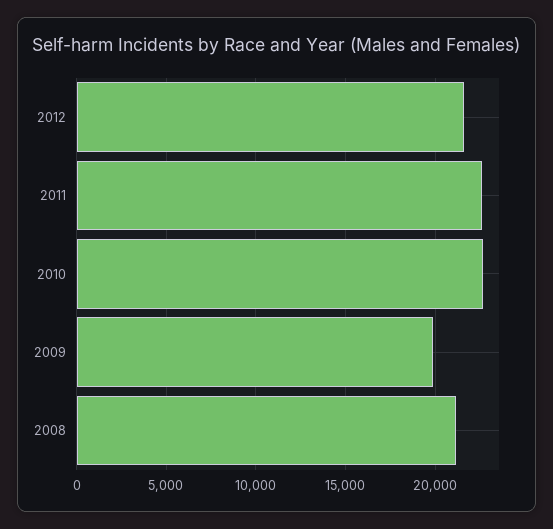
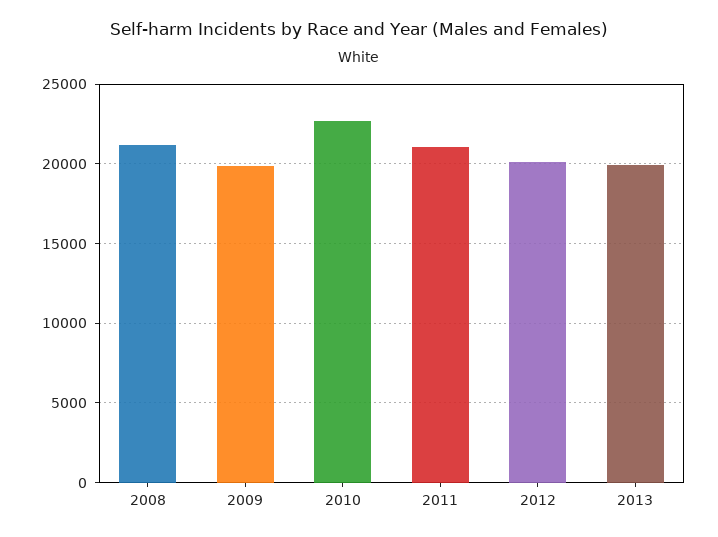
2012: 21500 -> 20000
2011: 22500 -> 21000
2013: none -> 20000

